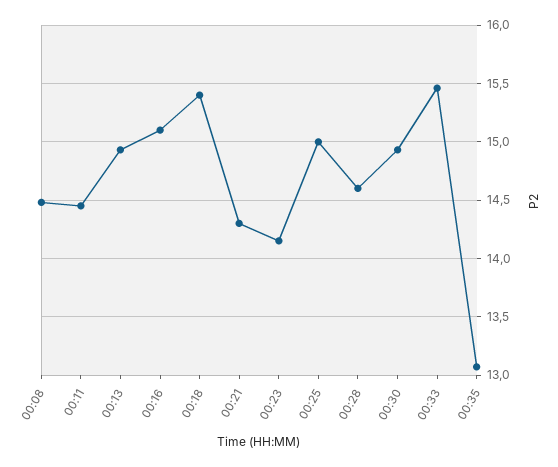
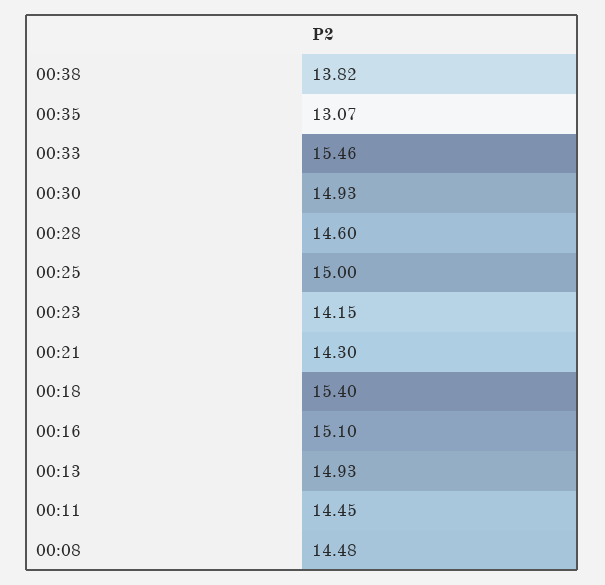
00:38: none -> 13.82

